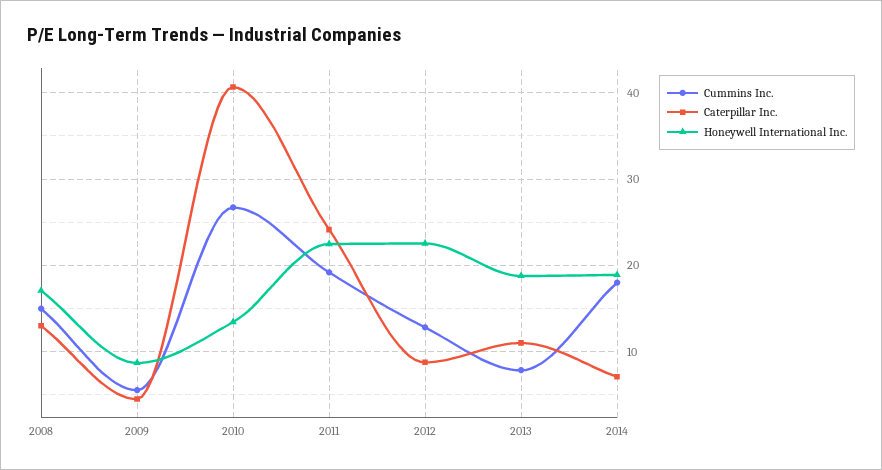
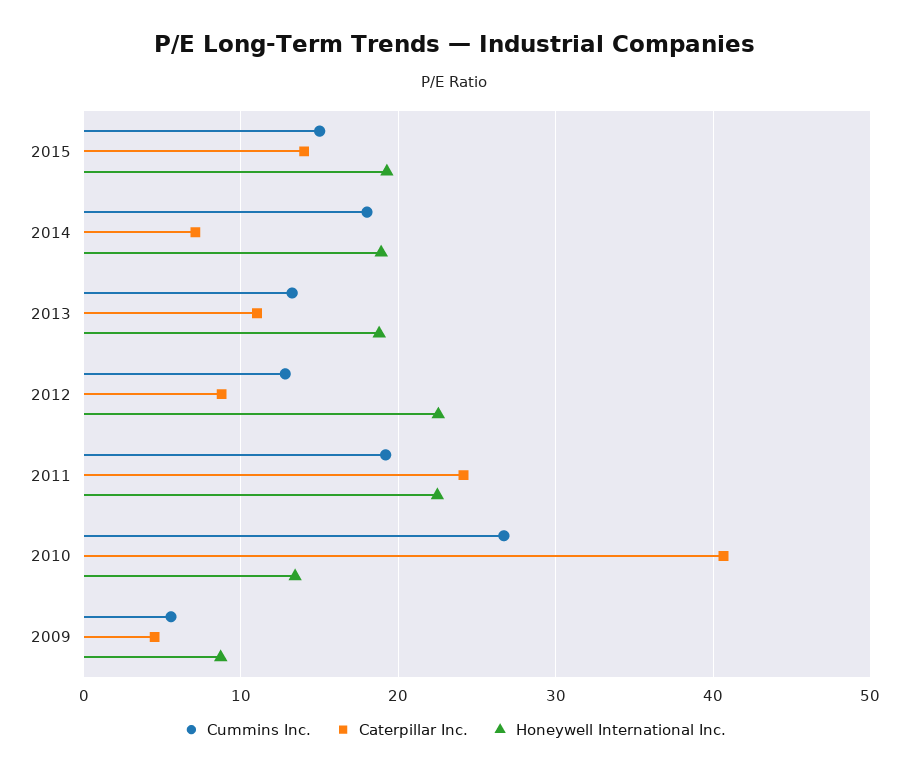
Cummins Inc., 2008: 15 -> none
Caterpillar Inc., 2008: 13 -> none
Honeywell International Inc., 2008: 17 -> none
Cummins Inc., 2013: 8 -> 13
Cummins Inc., 2015: none -> 15
Caterpillar Inc., 2015: none -> 14
Honeywell International Inc., 2015: none -> 19

